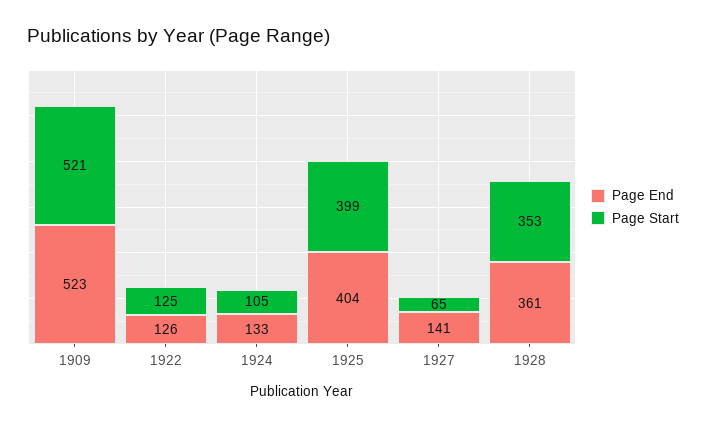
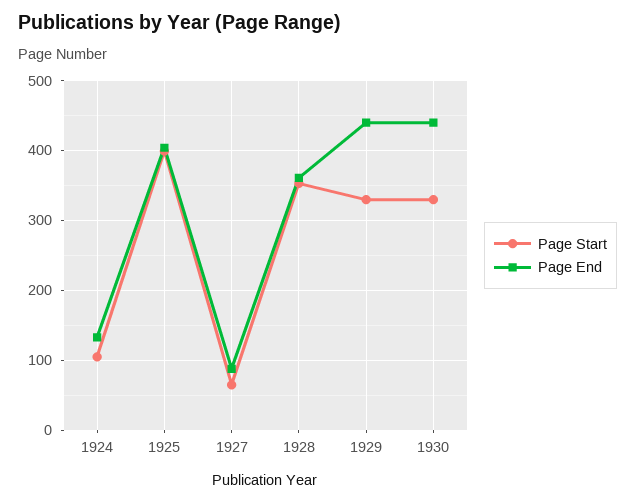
Page End, 1909: 523 -> none
Page Start, 1909: 521 -> none
Page End, 1922: 126 -> none
Page Start, 1922: 125 -> none
Page End, 1927: 141 -> 90
Page Start, 1929: none -> 330
Page End, 1929: none -> 440
Page Start, 1930: none -> 330
Page End, 1930: none -> 440

